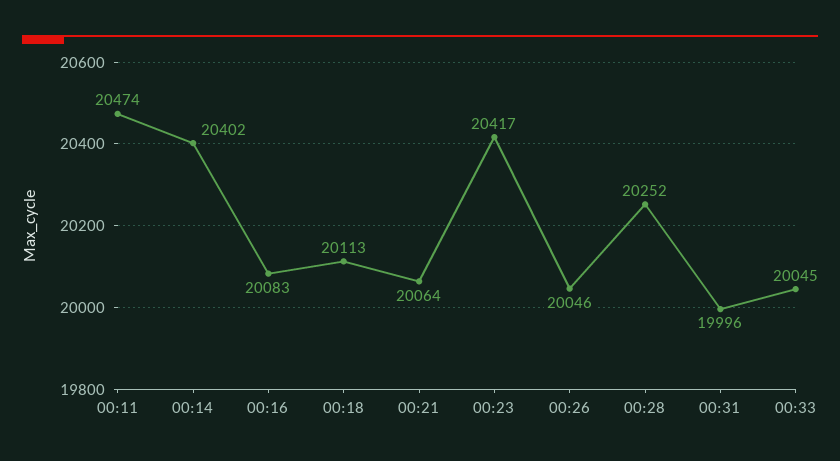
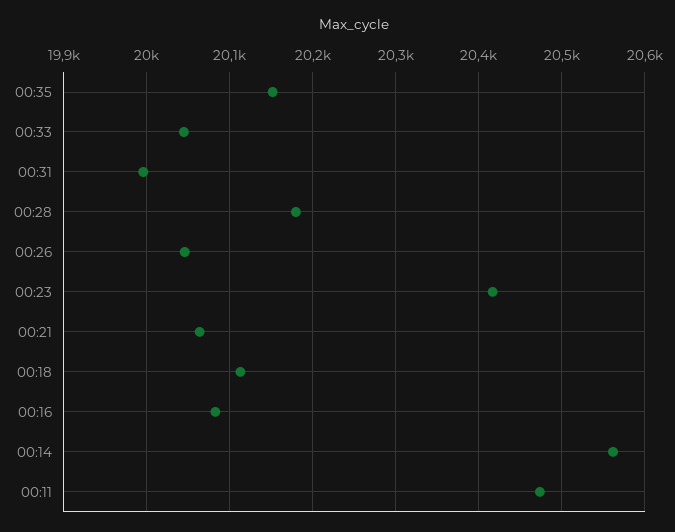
00:14: 20402 -> 20560
00:28: 20252 -> 20180
00:35: none -> 20150

